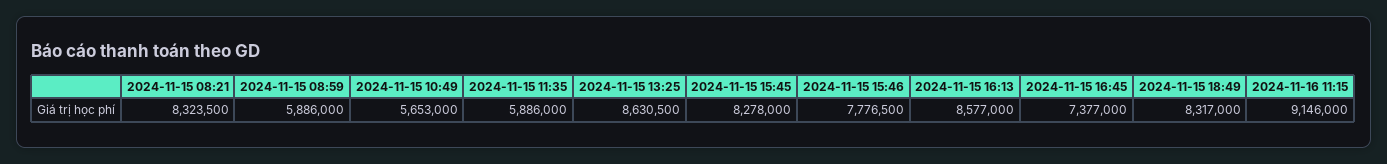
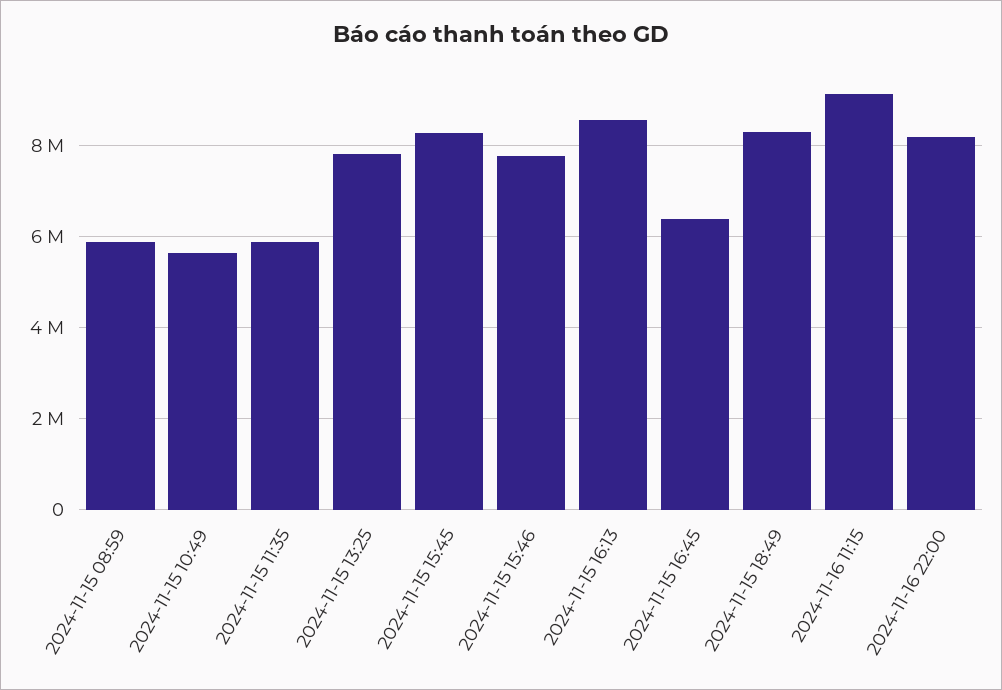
2024-11-15 08:21: 8323500 -> none
2024-11-15 13:25: 8630500 -> 7800000
2024-11-15 16:45: 7377000 -> 6400000
2024-11-16 22:00: none -> 8200000

